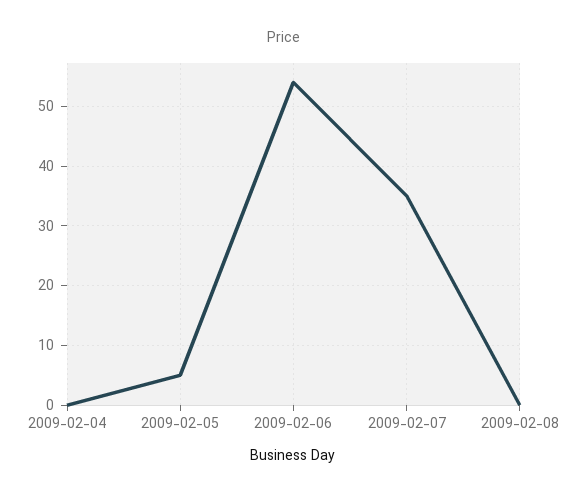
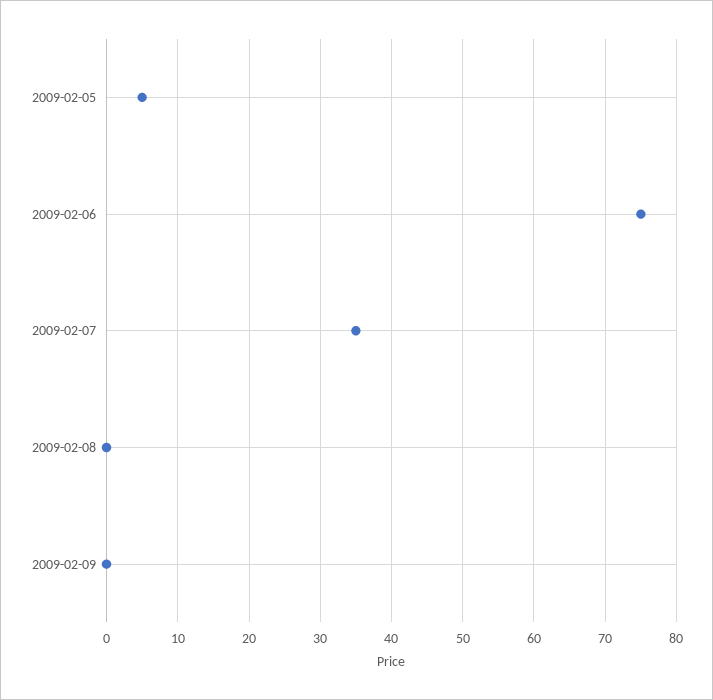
2009-02-04: 0 -> none
2009-02-06: 55 -> 75
2009-02-09: none -> 0

